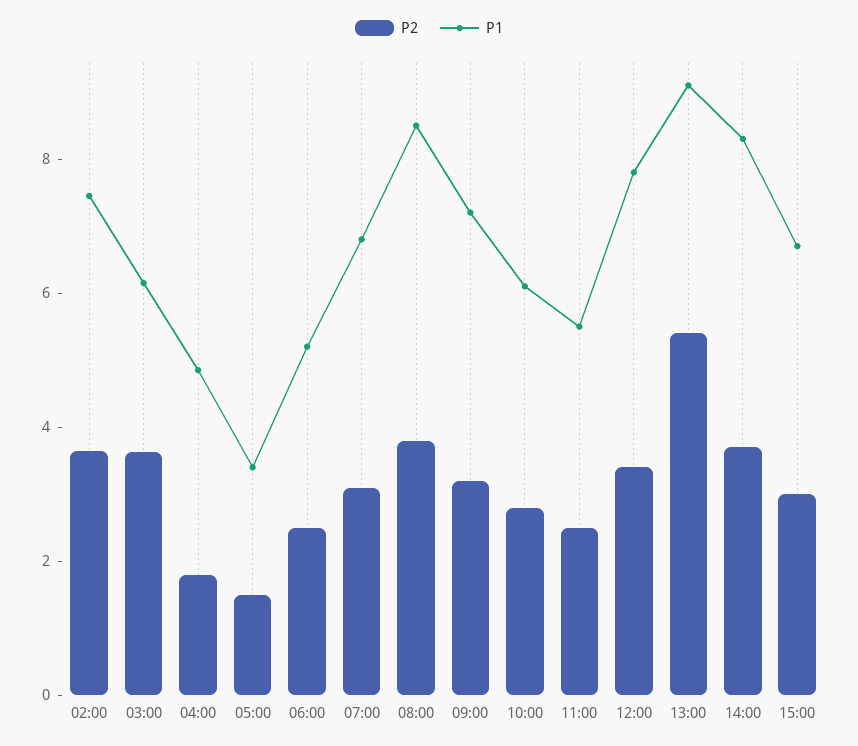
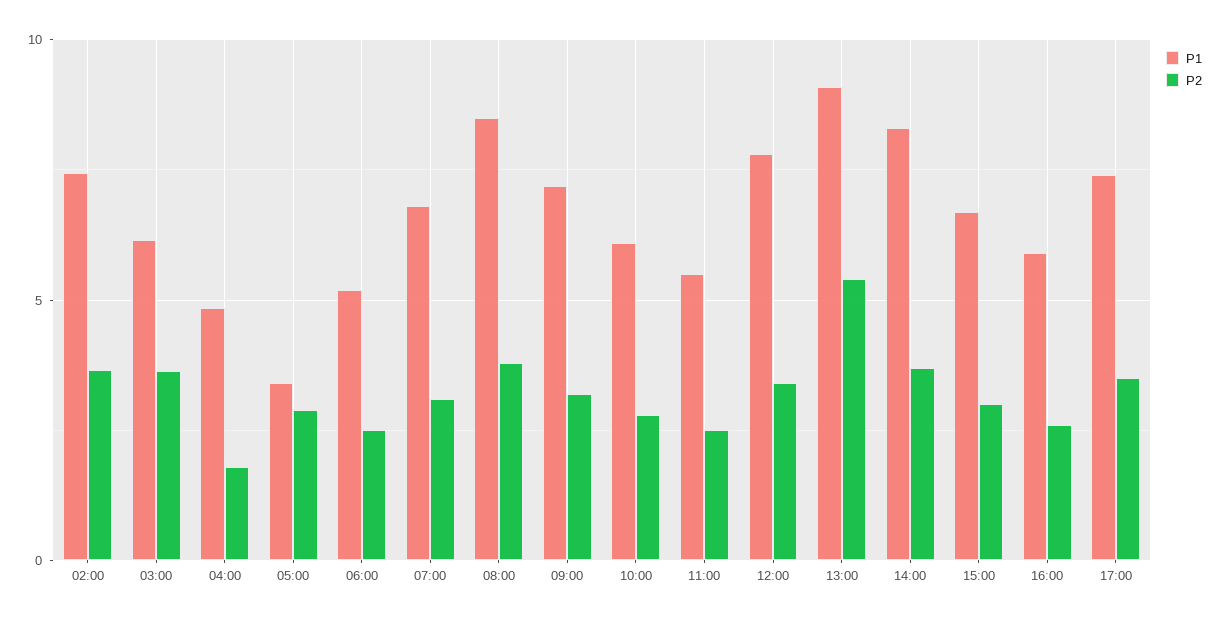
P2, 05:00: 1.5 -> 3
P1, 16:00: none -> 6
P2, 16:00: none -> 2.5
P1, 17:00: none -> 7.5
P2, 17:00: none -> 3.5

